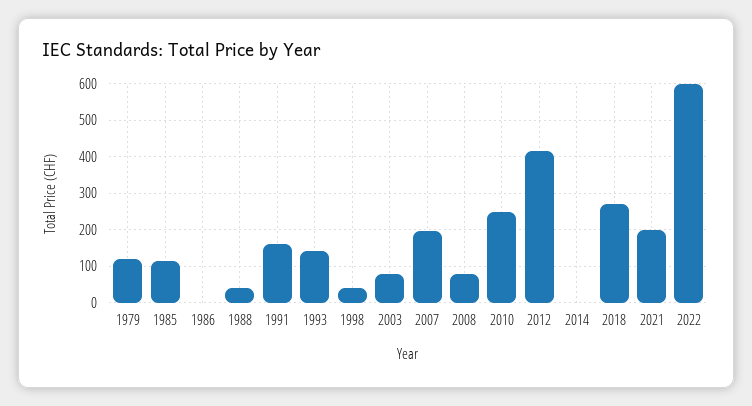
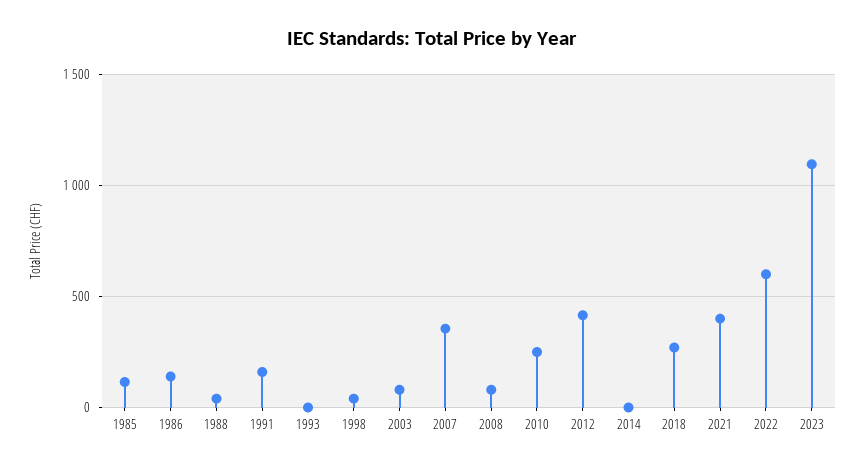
1979: 120 -> none
1986: 0 -> 150
1993: 140 -> 0
2007: 200 -> 350
2021: 200 -> 400
2023: none -> 1100

